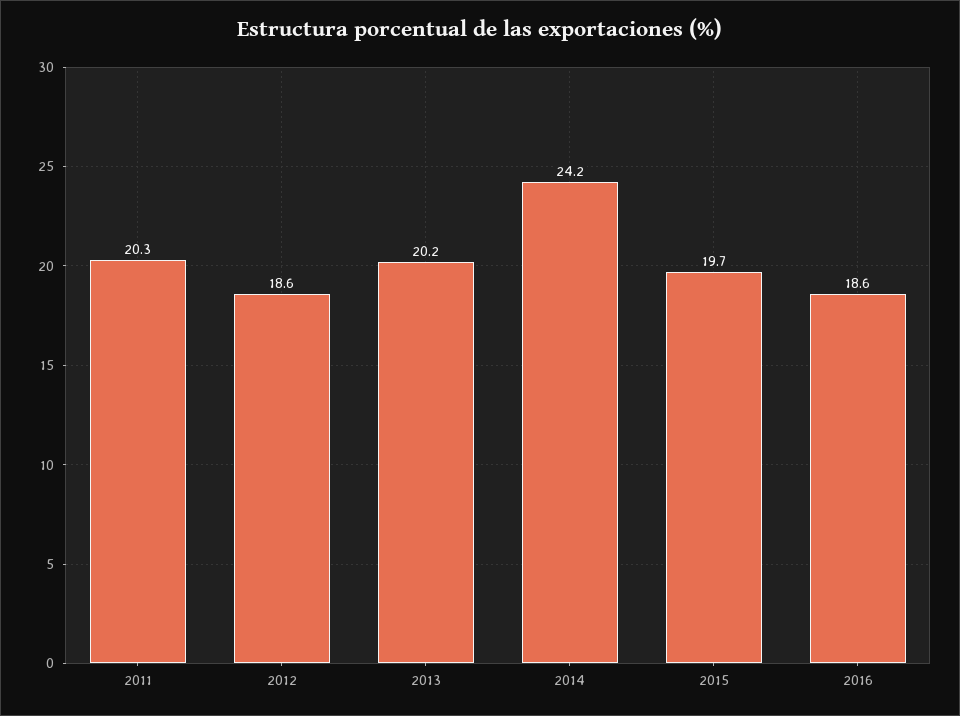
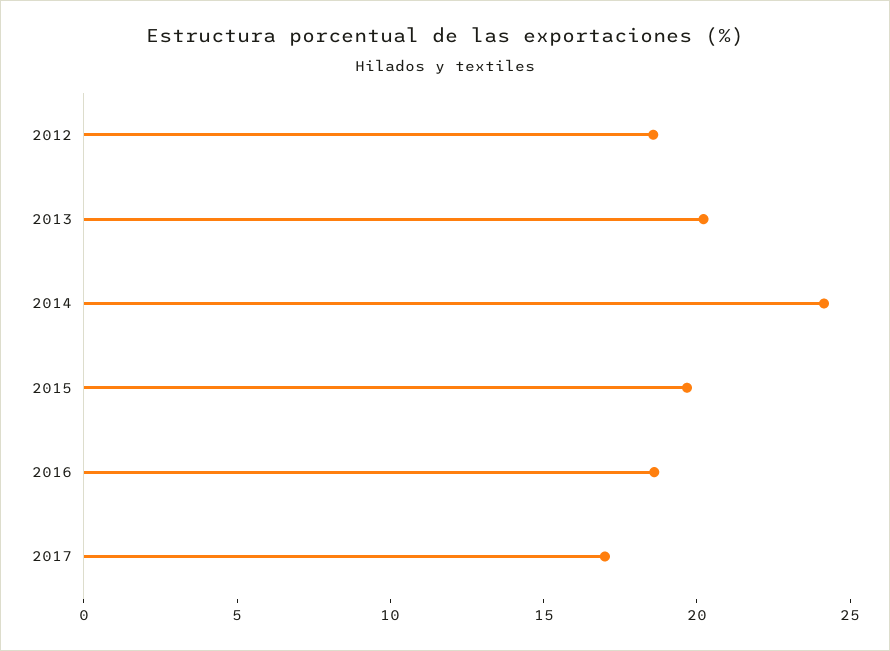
2011: 20.3 -> none
2017: none -> 17

